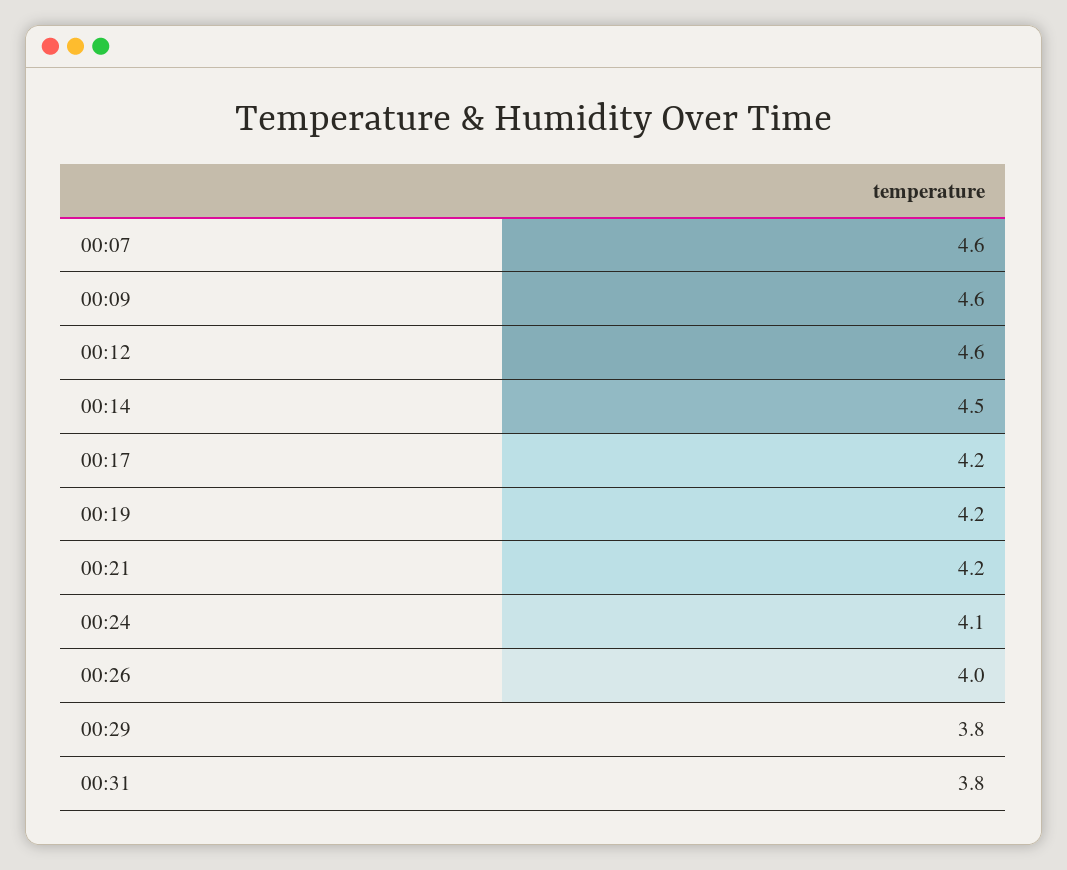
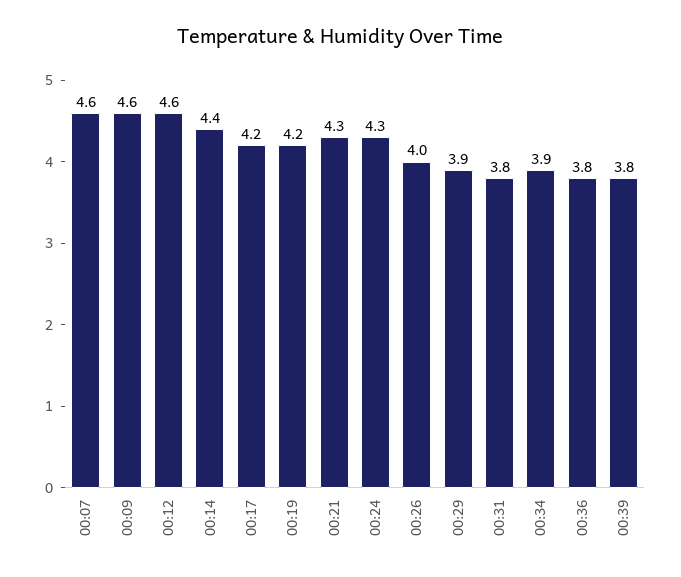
00:14: 4.5 -> 4.4
00:21: 4.2 -> 4.3
00:24: 4.1 -> 4.3
00:29: 3.8 -> 3.9
00:34: none -> 3.9
00:36: none -> 3.8
00:39: none -> 3.8

